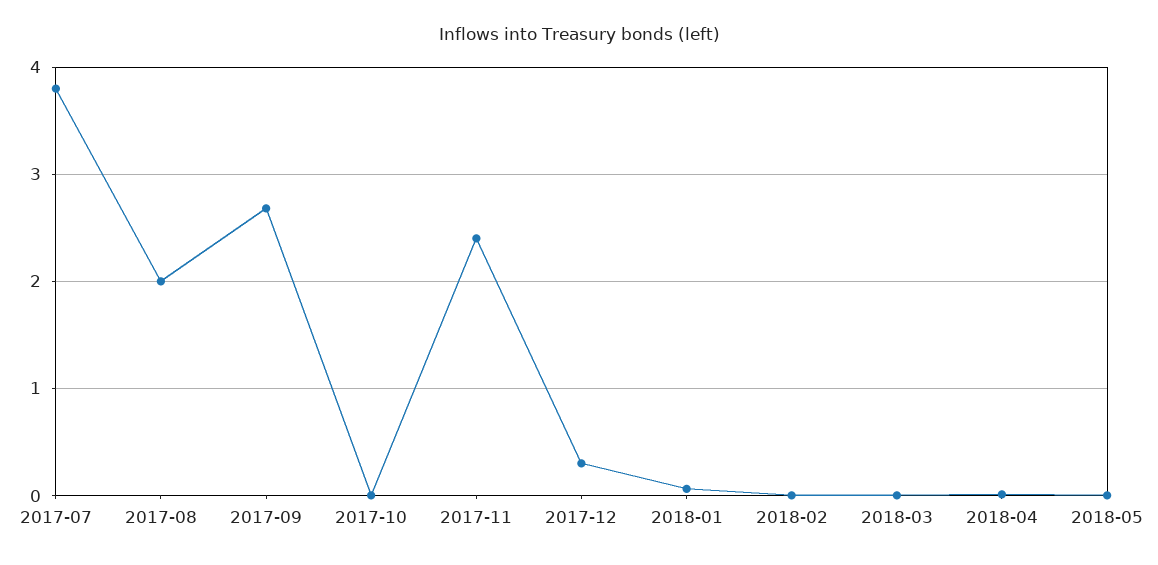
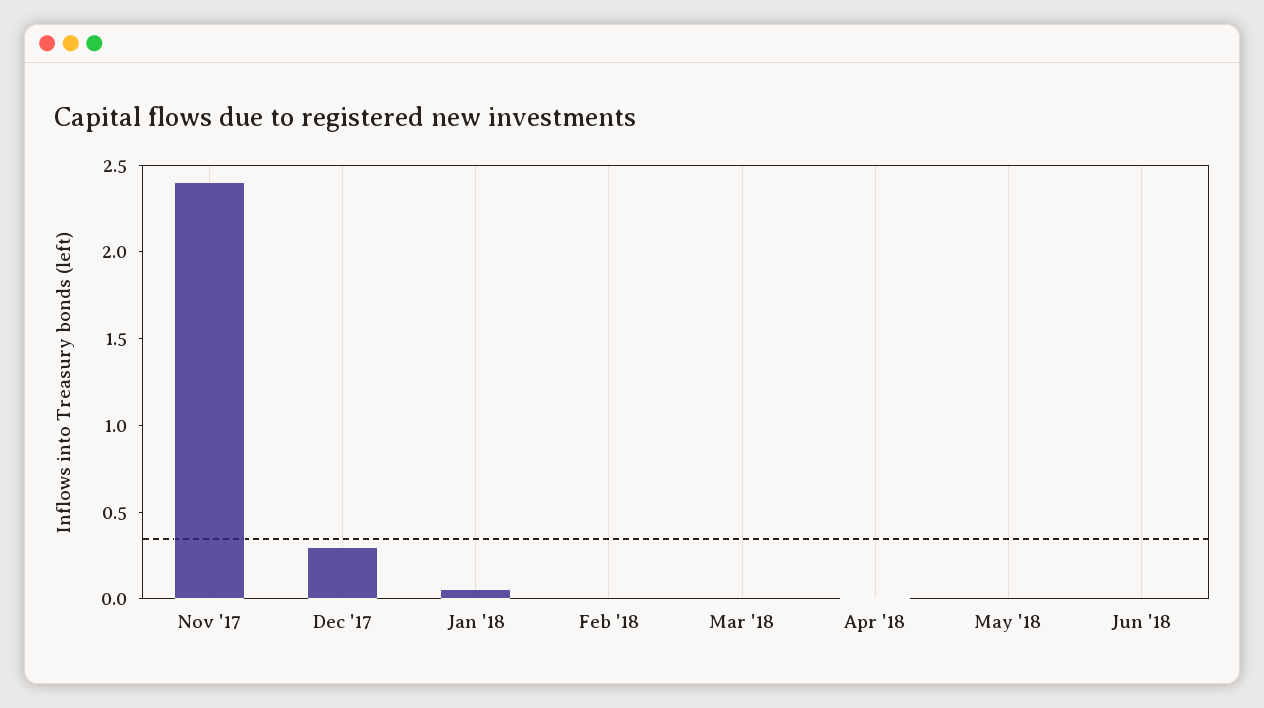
2017-07: 3.8 -> none
2017-08: 2 -> none
2017-09: 2.7 -> none
2017-10: 0 -> none
Jun '18: none -> 0

